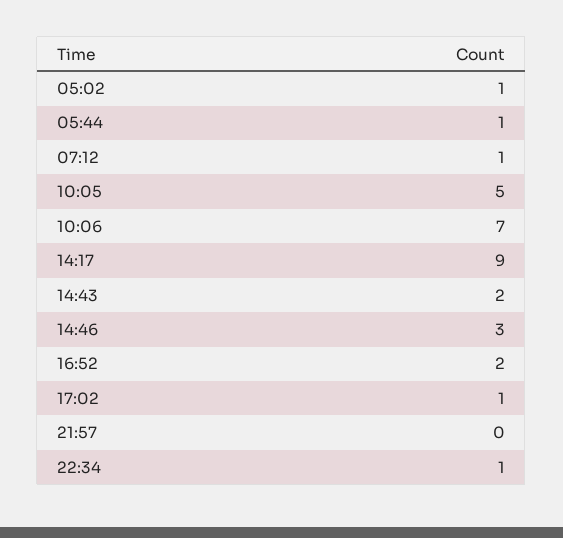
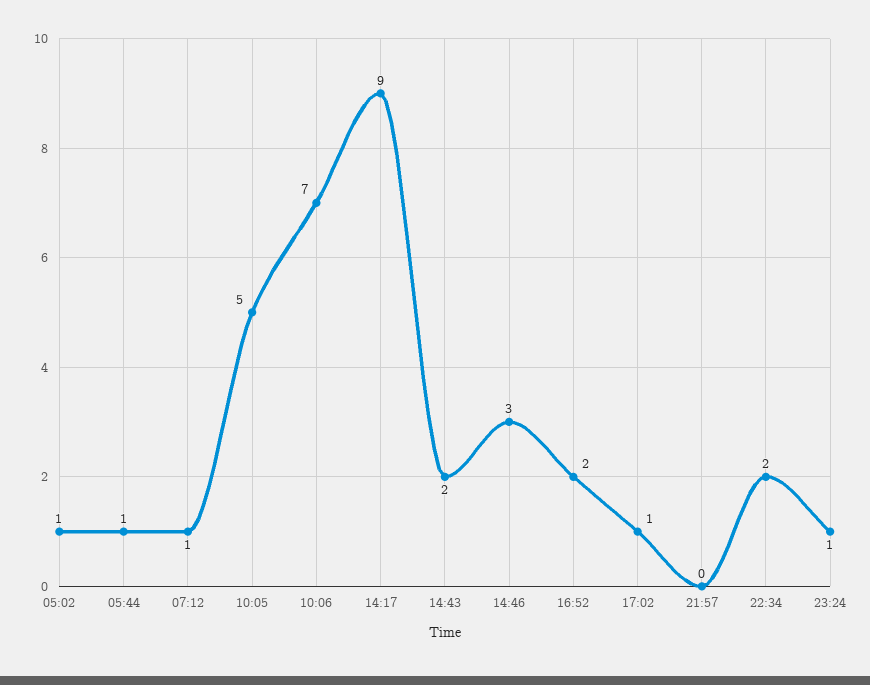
22:34: 1 -> 2
23:24: none -> 1

